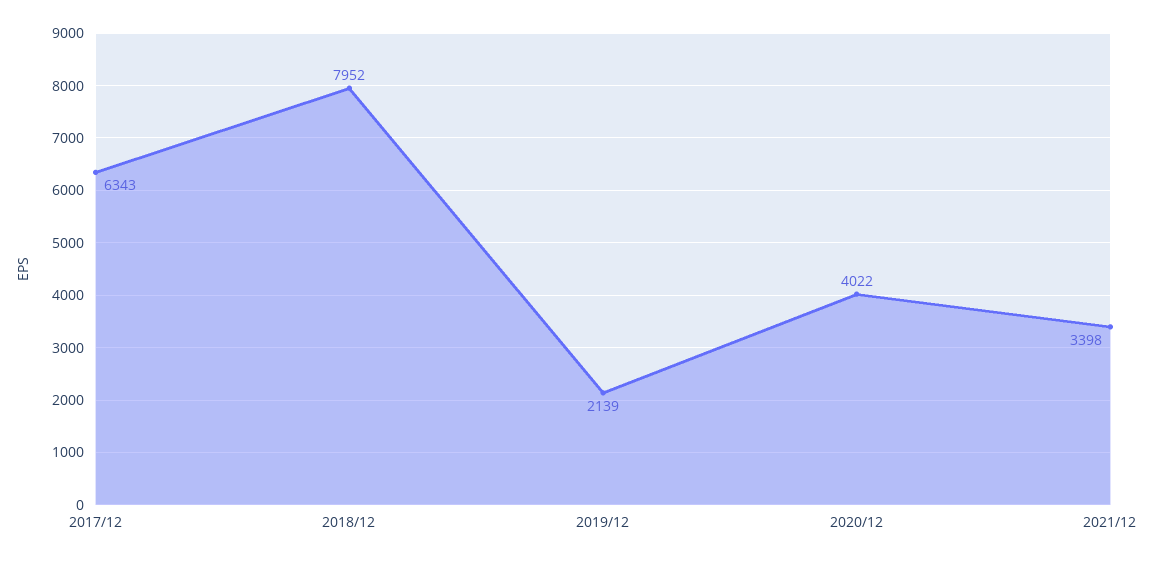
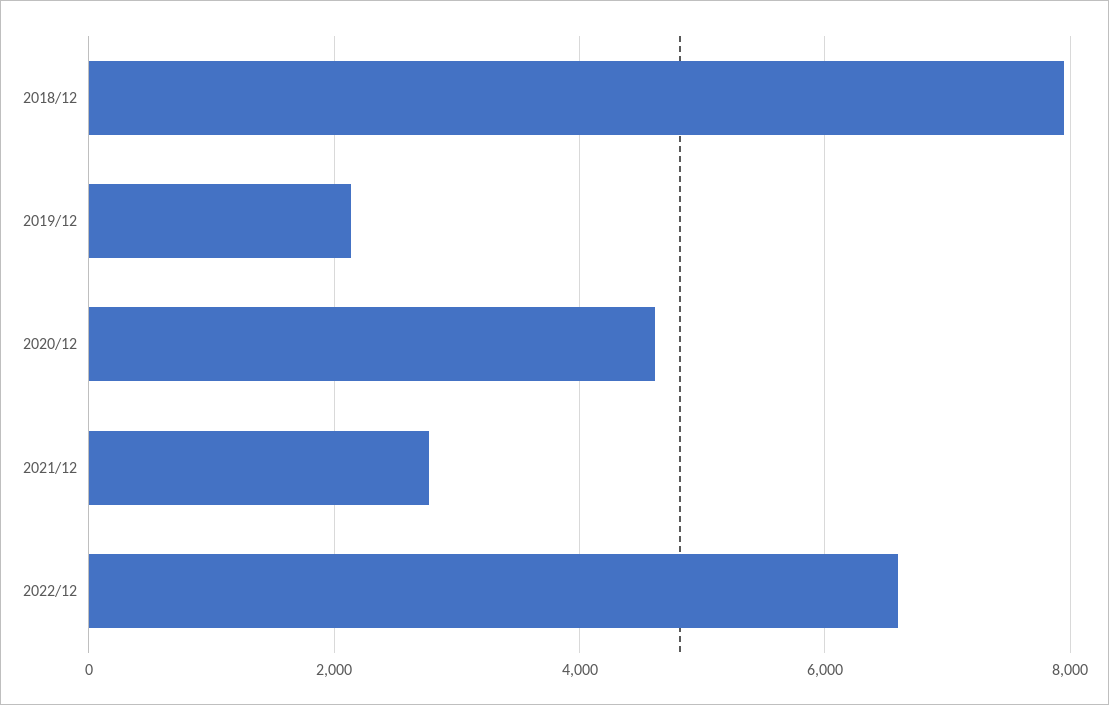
2017/12: 6343 -> none
2020/12: 4022 -> 4600
2021/12: 3398 -> 2800
2022/12: none -> 6600

